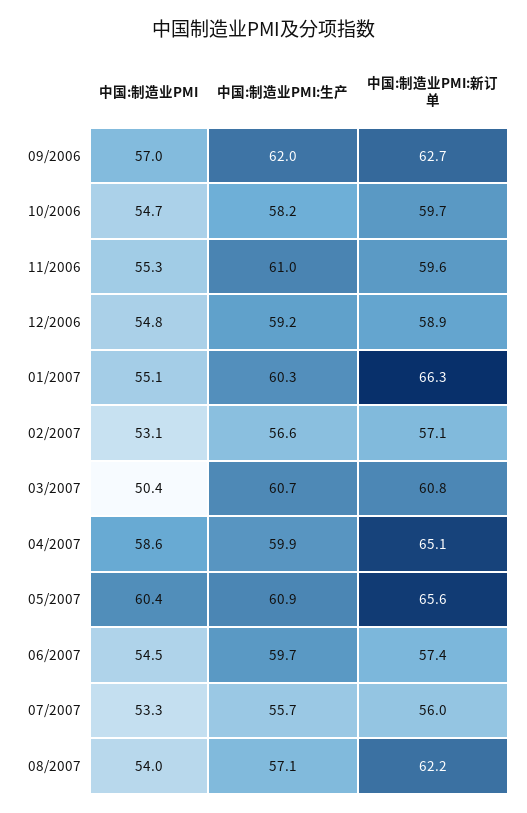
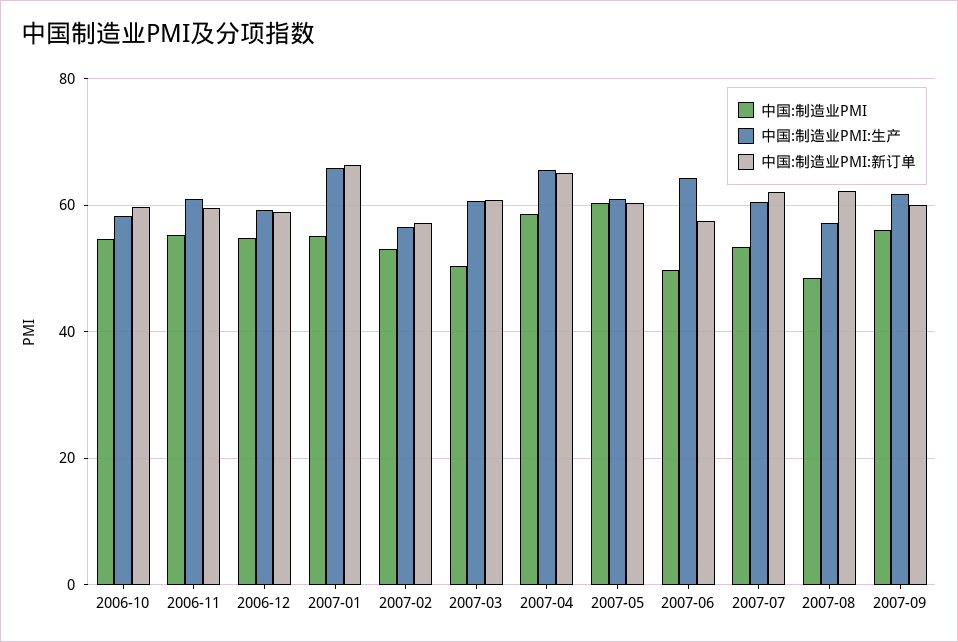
中国:制造业PMI, 09/2006: 57 -> none
中国:制造业PMI:生产, 09/2006: 62 -> none
中国:制造业PMI:新订单, 09/2006: 62.7 -> none
中国:制造业PMI:生产, 01/2007: 60.3 -> 66
中国:制造业PMI:生产, 04/2007: 59.9 -> 66
中国:制造业PMI:新订单, 05/2007: 65.6 -> 60
中国:制造业PMI, 06/2007: 54.5 -> 50
中国:制造业PMI:生产, 06/2007: 59.7 -> 64
中国:制造业PMI:生产, 07/2007: 55.7 -> 60
中国:制造业PMI:新订单, 07/2007: 56 -> 62
中国:制造业PMI, 08/2007: 54 -> 48
中国:制造业PMI, 2007-09: none -> 56
中国:制造业PMI:生产, 2007-09: none -> 62
中国:制造业PMI:新订单, 2007-09: none -> 60

